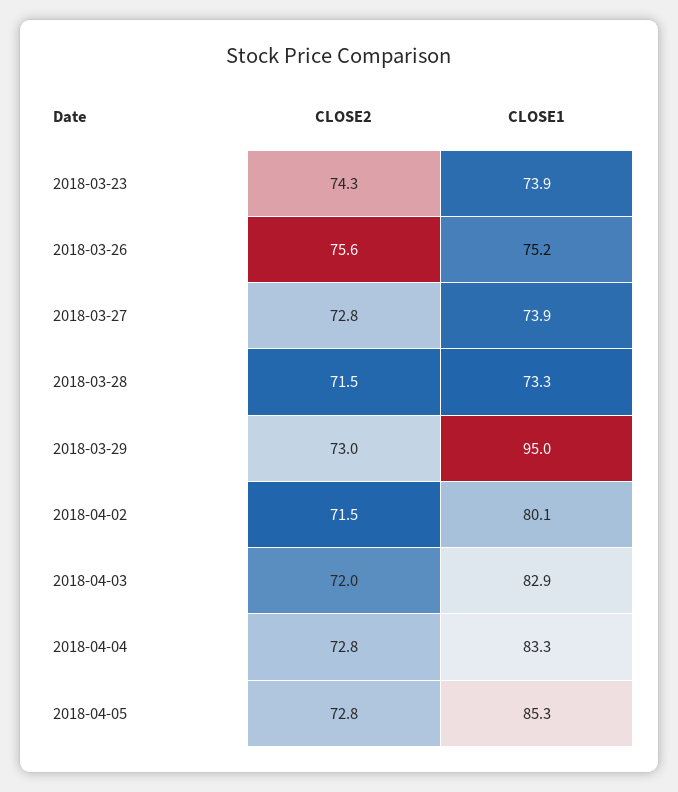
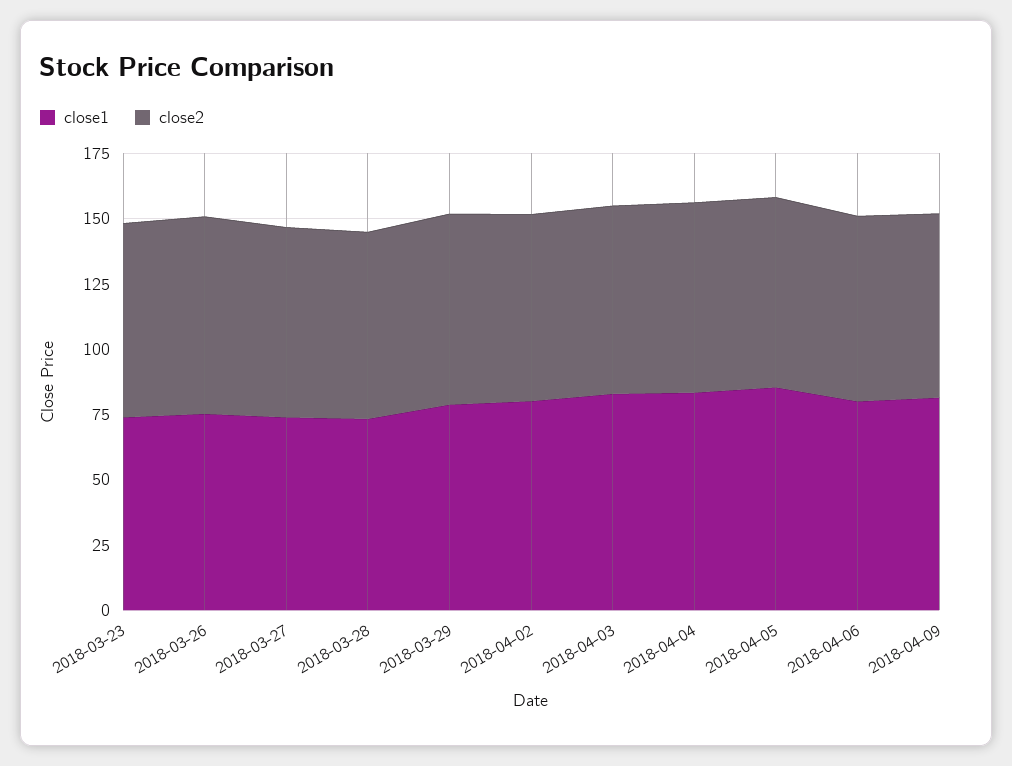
CLOSE1, 2018-03-29: 95 -> 80
CLOSE1, 2018-04-06: none -> 80
CLOSE2, 2018-04-06: none -> 70
CLOSE1, 2018-04-09: none -> 80
CLOSE2, 2018-04-09: none -> 70

